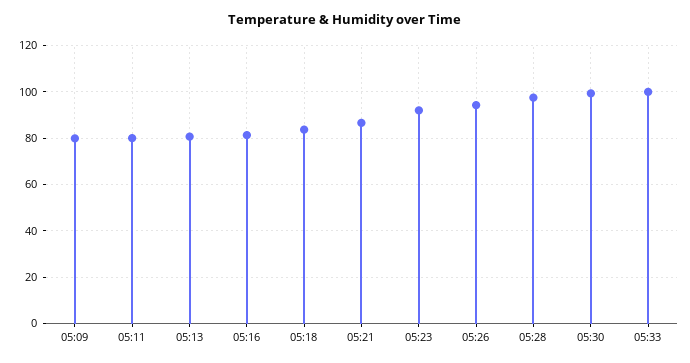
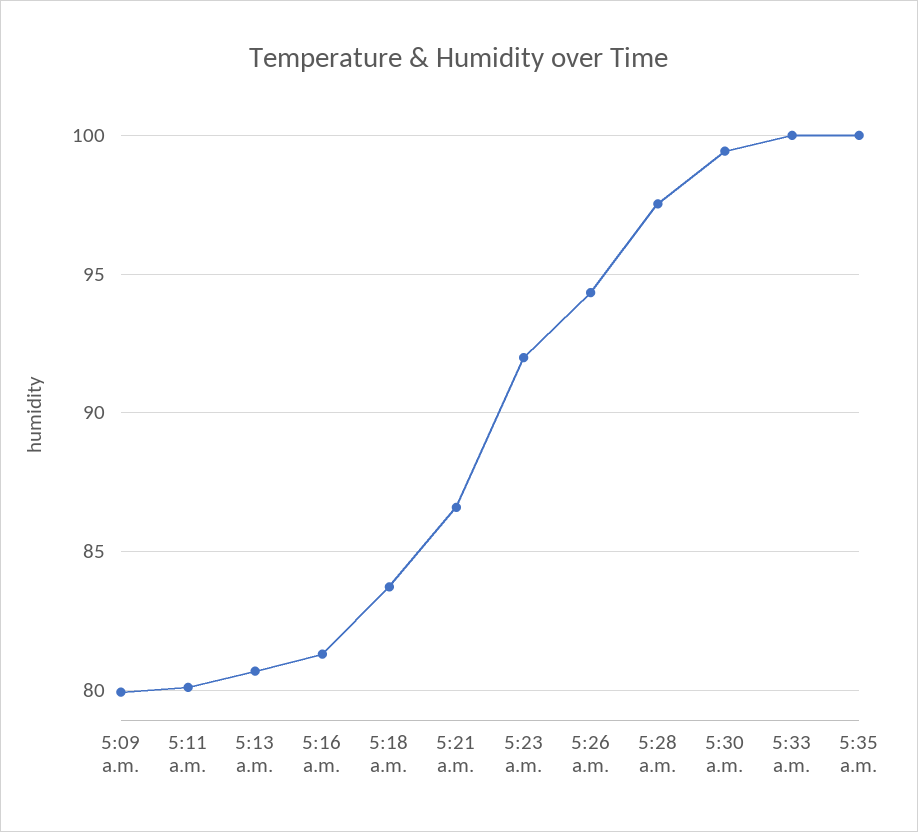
5:35 a.m.: none -> 100

